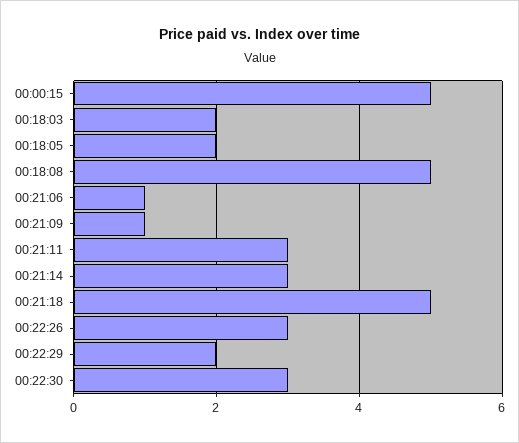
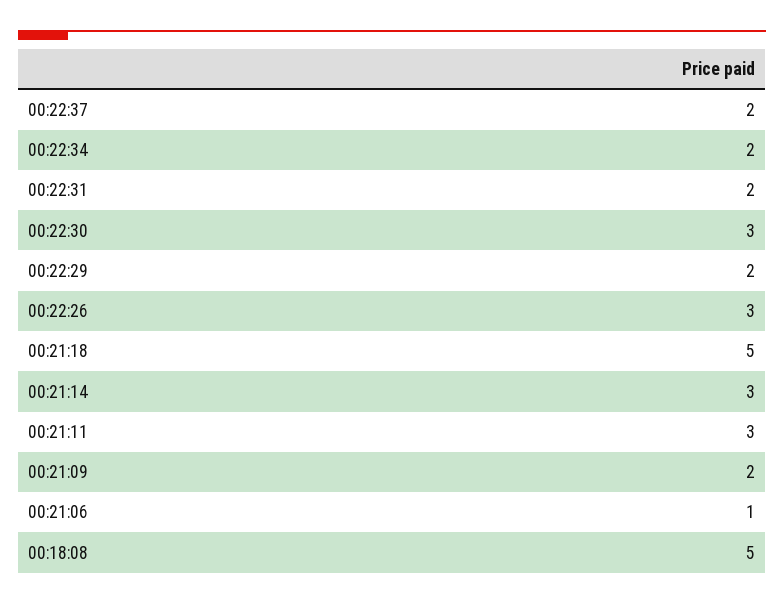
00:00:15: 5 -> none
00:18:03: 2 -> none
00:18:05: 2 -> none
00:21:09: 1 -> 2
00:22:37: none -> 2
00:22:34: none -> 2
00:22:31: none -> 2

